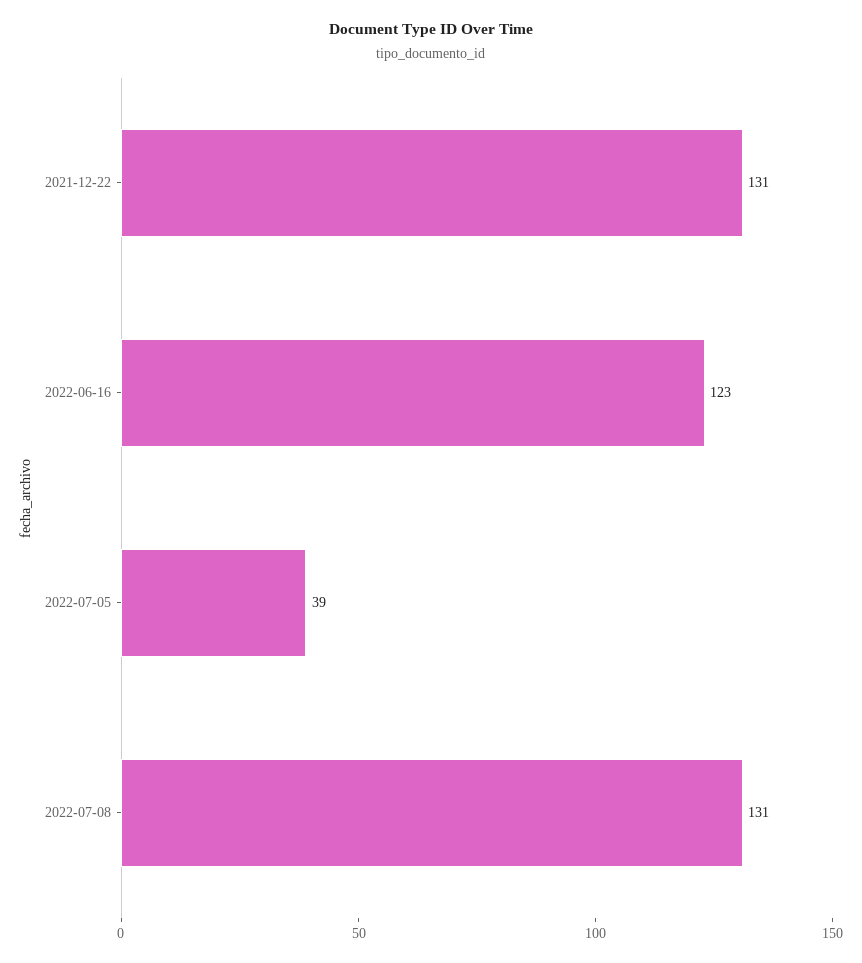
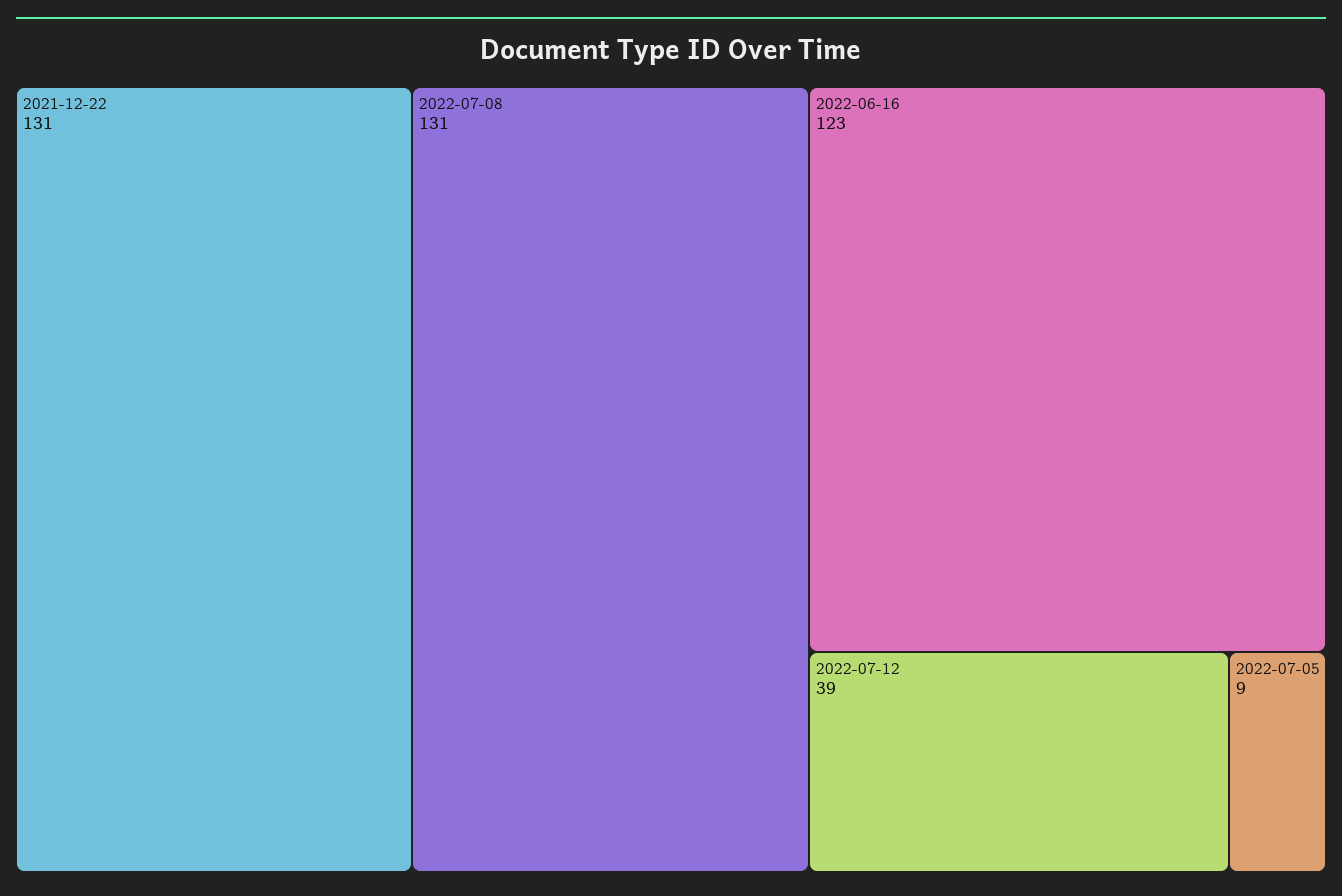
2022-07-05: 39 -> 9
2022-07-12: none -> 39

